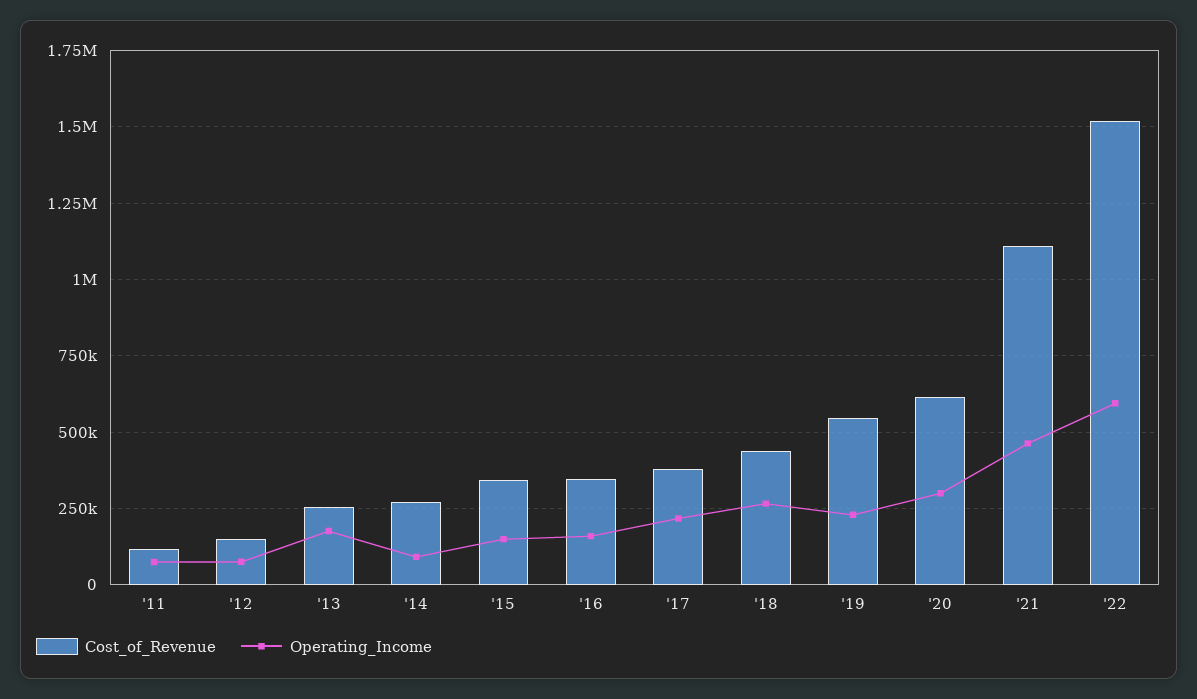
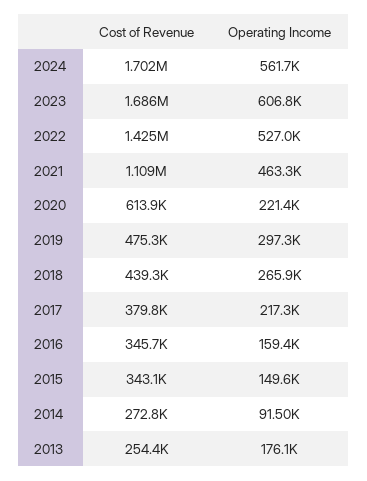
Cost_of_Revenue, '11: 125000 -> none
Operating_Income, '11: 75000 -> none
Cost_of_Revenue, '12: 150000 -> none
Operating_Income, '12: 75000 -> none
Cost_of_Revenue, '19: 550000 -> 475300
Operating_Income, '19: 225000 -> 297300
Operating_Income, '20: 300000 -> 221400
Cost_of_Revenue, '22: 1525000 -> 1425000
Operating_Income, '22: 600000 -> 527000
Cost_of_Revenue, 2024: none -> 1702000
Operating_Income, 2024: none -> 561700
Cost_of_Revenue, 2023: none -> 1686000
Operating_Income, 2023: none -> 606800

